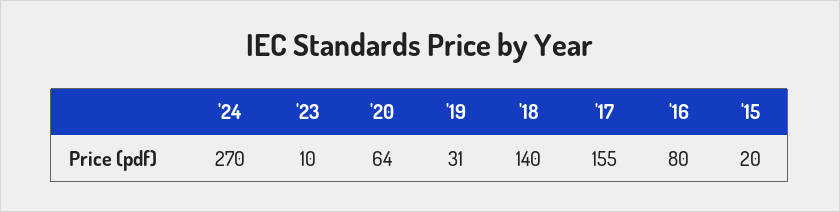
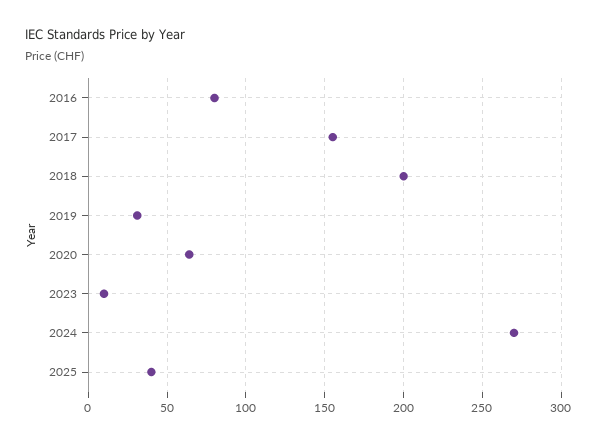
'18: 140 -> 200
'15: 20 -> none
2025: none -> 40

